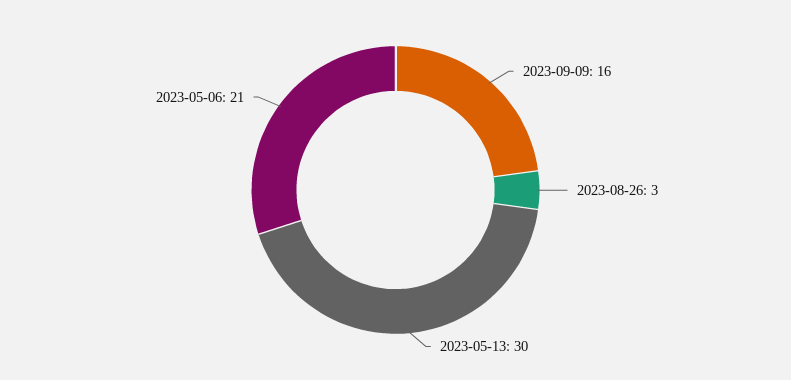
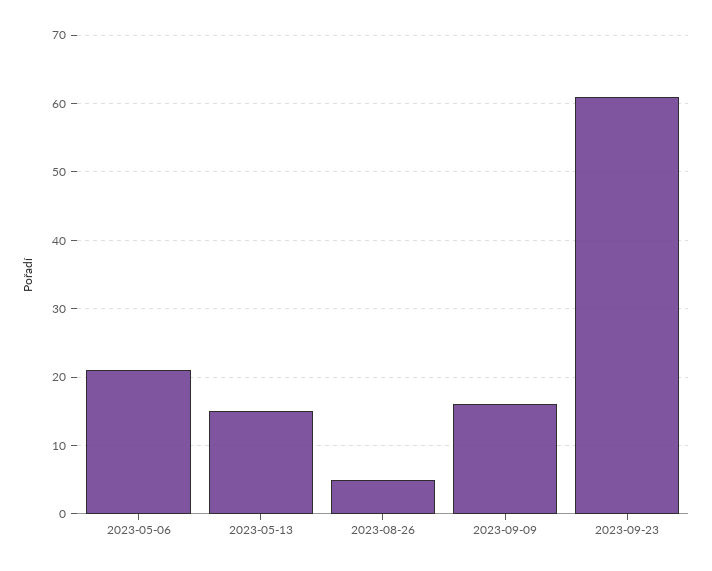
2023-08-26: 3 -> 5
2023-05-13: 30 -> 15
2023-09-23: none -> 61

